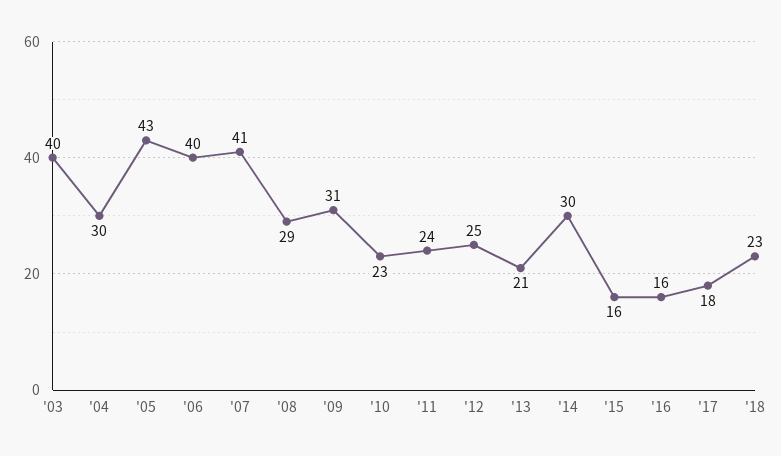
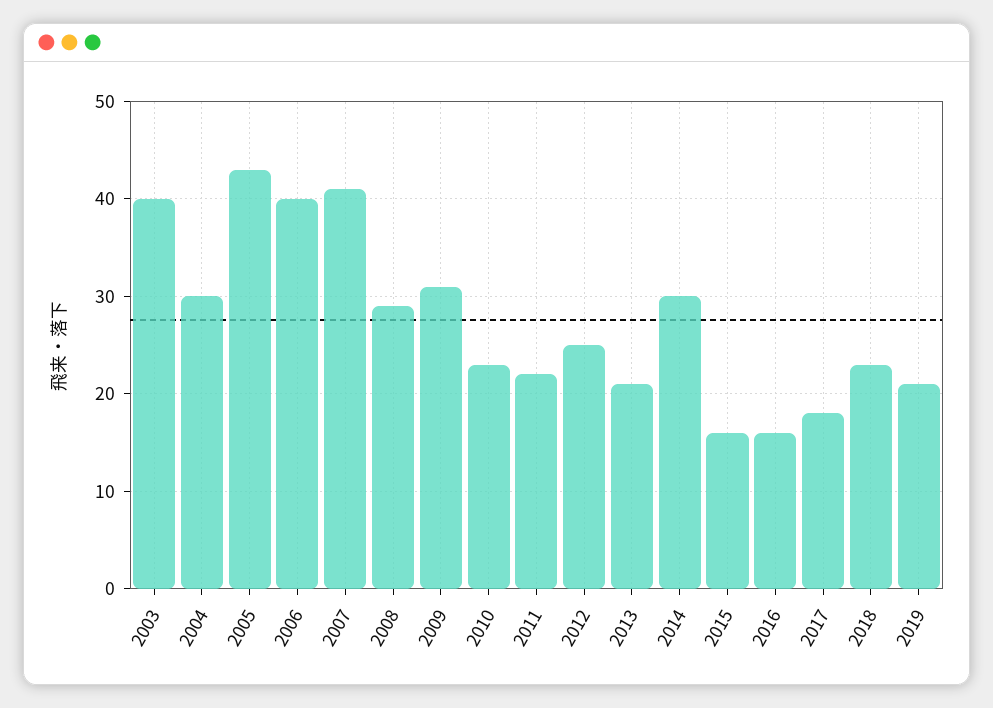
'11: 24 -> 22
2019: none -> 21

